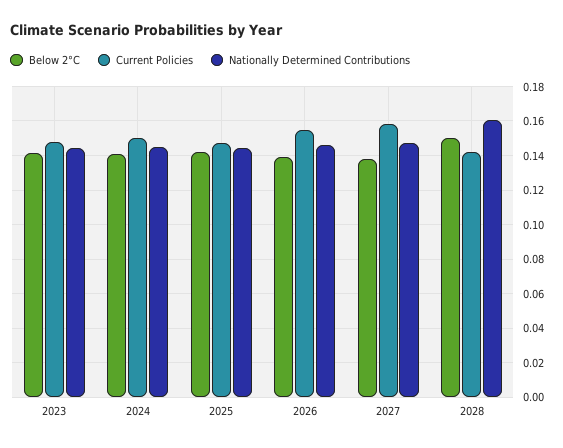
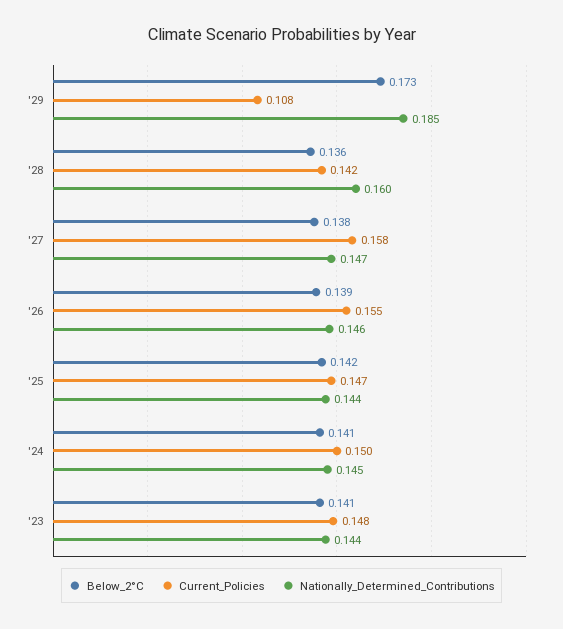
Below 2°C, 2028: 0.15 -> 0.136
Below 2°C, '29: none -> 0.173
Current Policies, '29: none -> 0.108
Nationally Determined Contributions, '29: none -> 0.185

